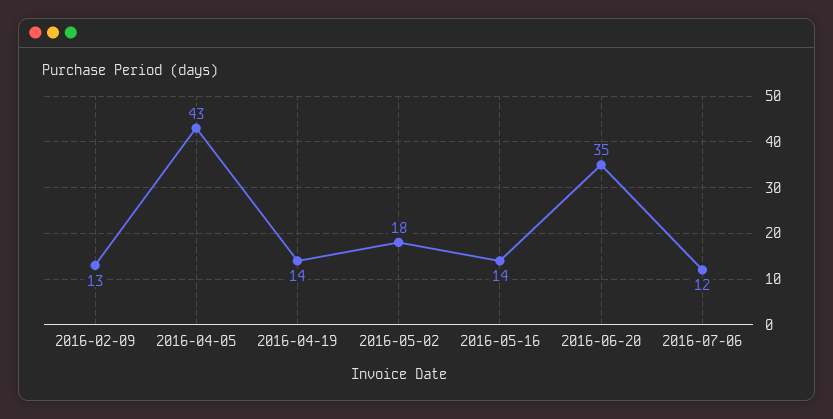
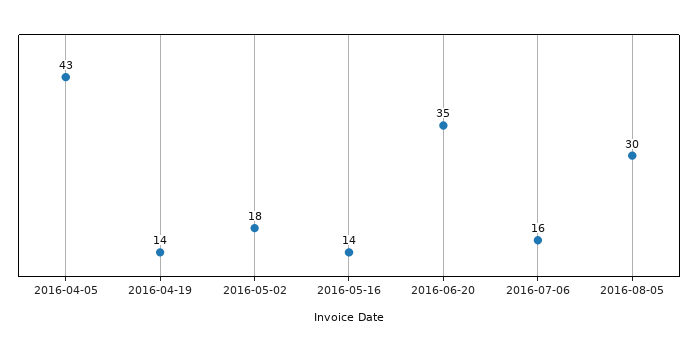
2016-02-09: 13 -> none
2016-07-06: 12 -> 16
2016-08-05: none -> 30

